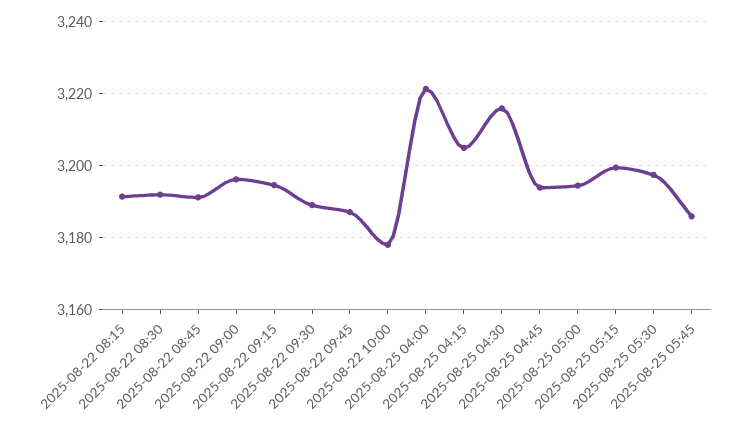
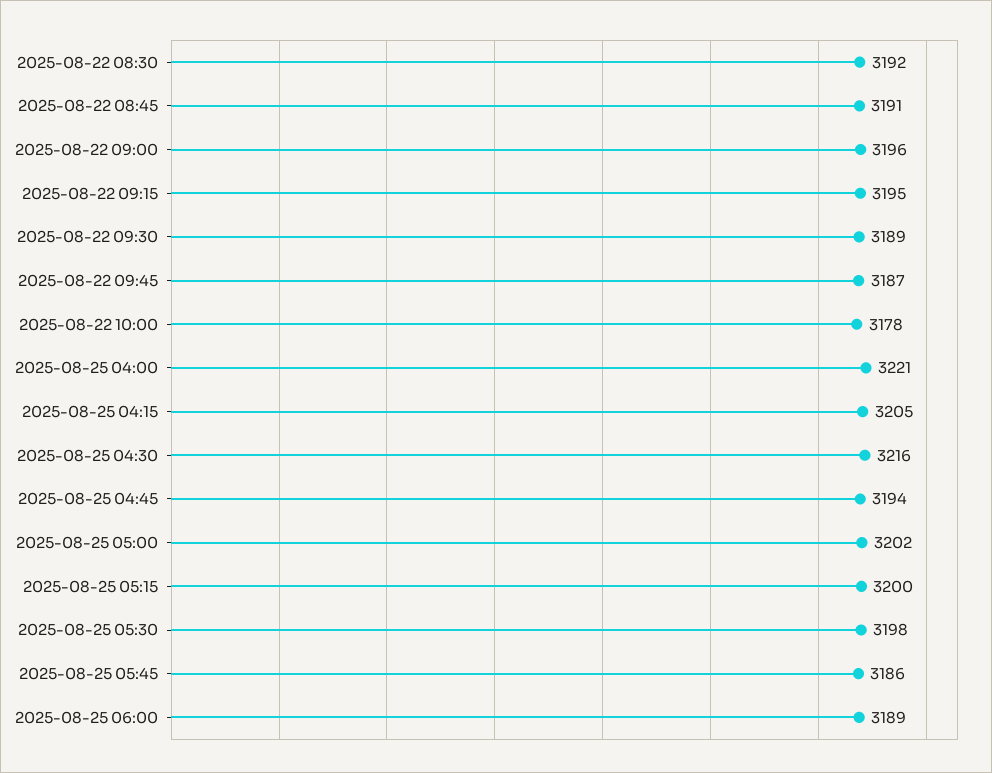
2025-08-22 08:15: 3192 -> none
2025-08-25 05:00: 3194 -> 3202
2025-08-25 06:00: none -> 3189

